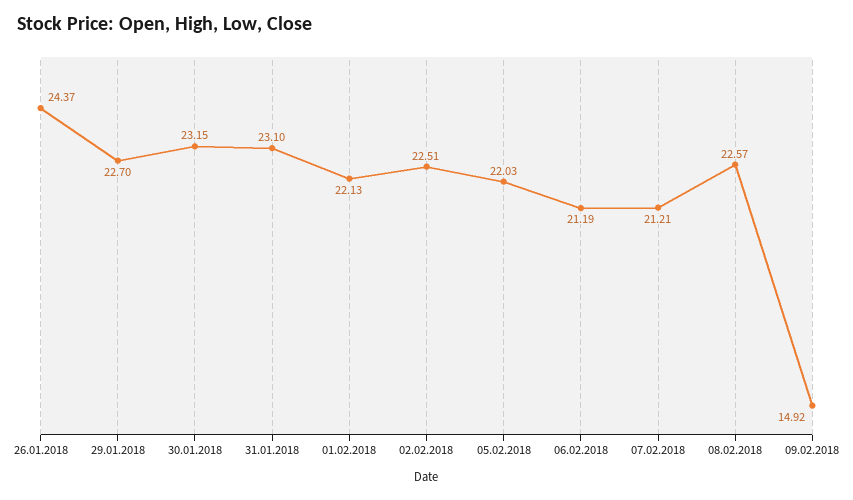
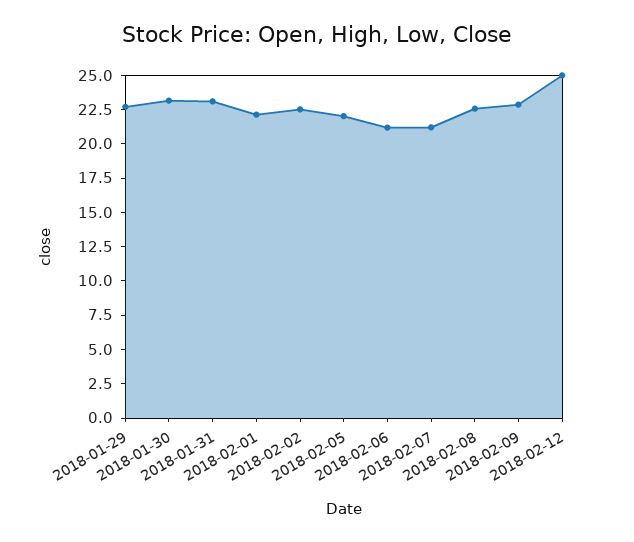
26.01.2018: 24.37 -> none
09.02.2018: 14.92 -> 22.5
2018-02-12: none -> 25

